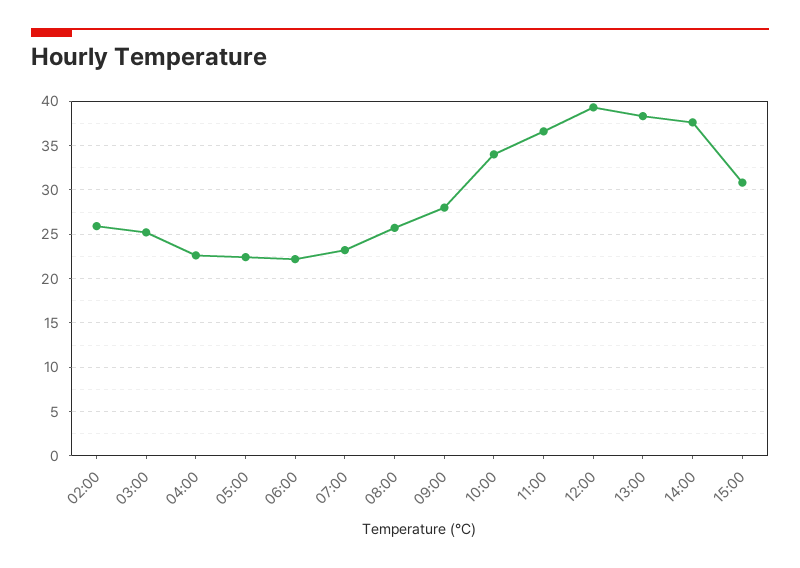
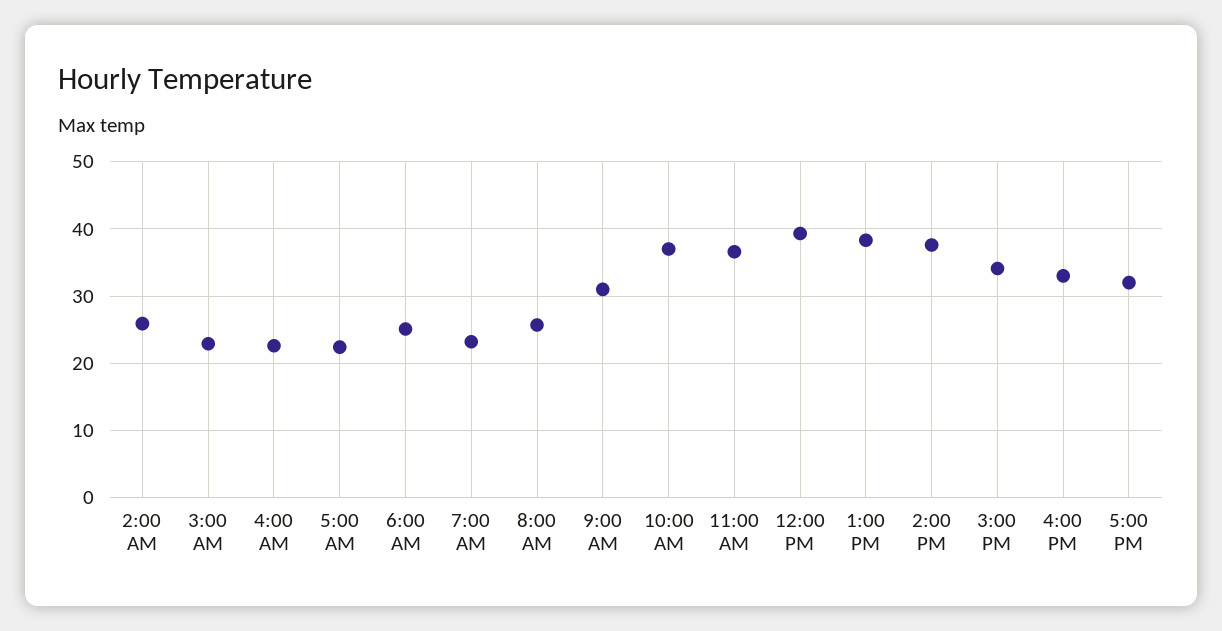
03:00: 25 -> 23
06:00: 22 -> 25
09:00: 28 -> 31
10:00: 34 -> 37
15:00: 31 -> 34
4:00 PM: none -> 33
5:00 PM: none -> 32

